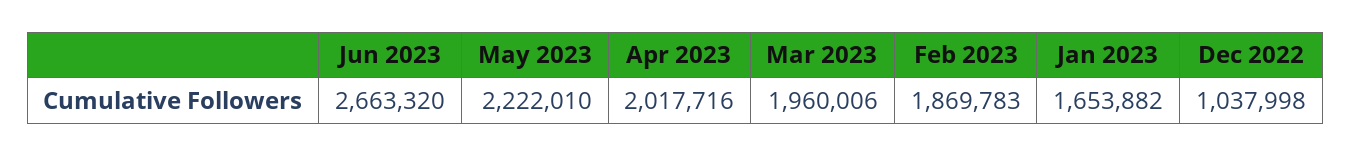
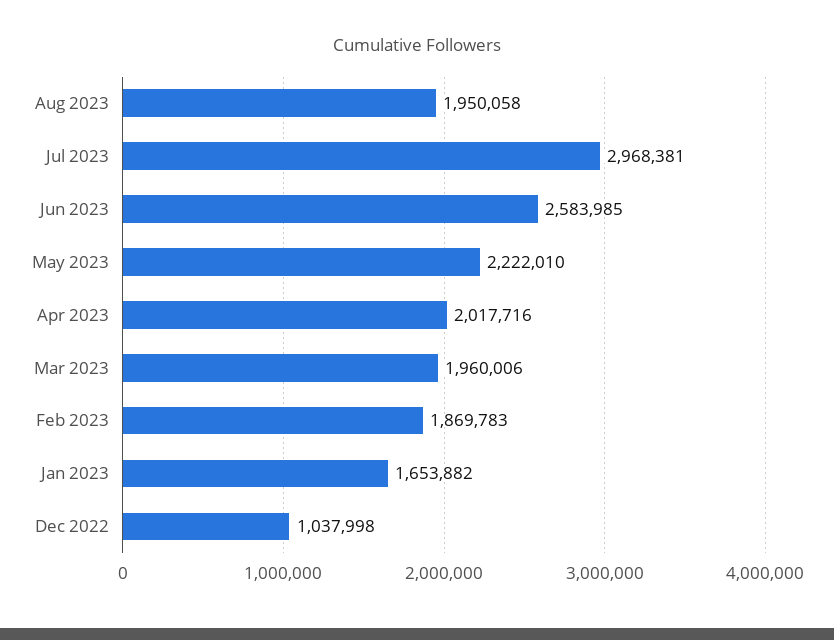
Jun 2023: 2663320 -> 2583985
Aug 2023: none -> 1950058
Jul 2023: none -> 2968381

